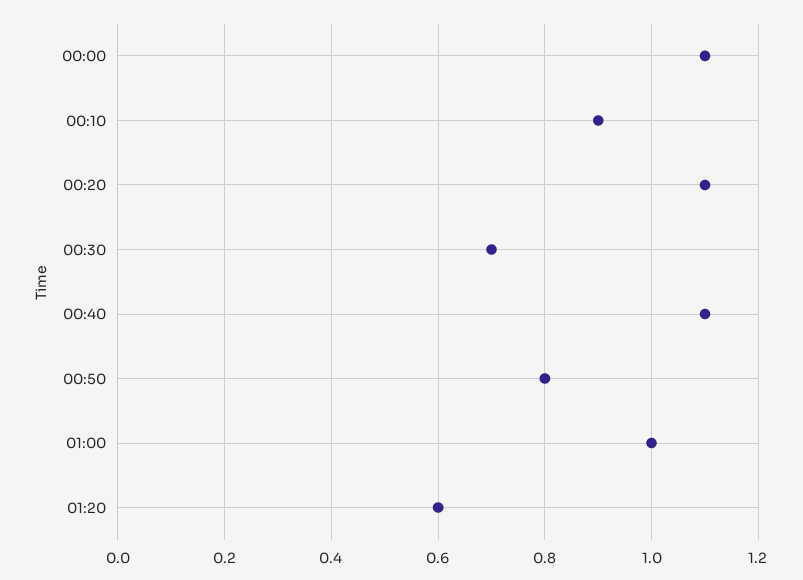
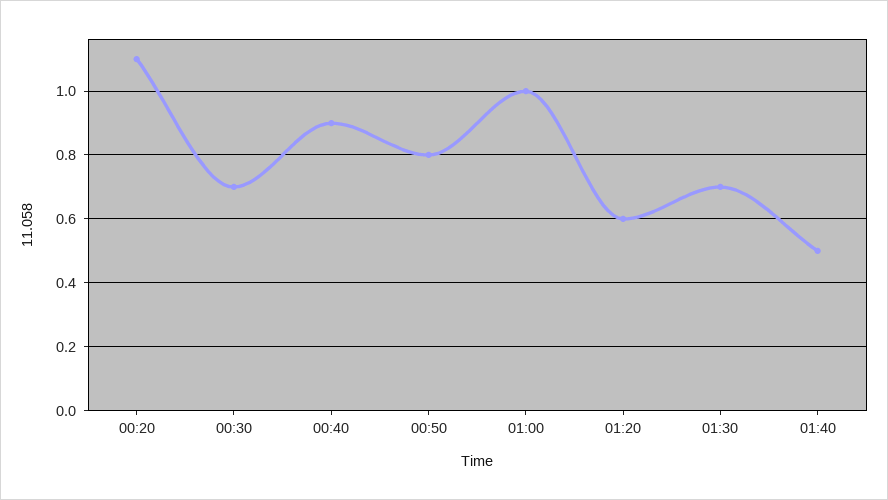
00:00: 1.1 -> none
00:10: 0.9 -> none
00:40: 1.1 -> 0.9
01:30: none -> 0.7
01:40: none -> 0.5

